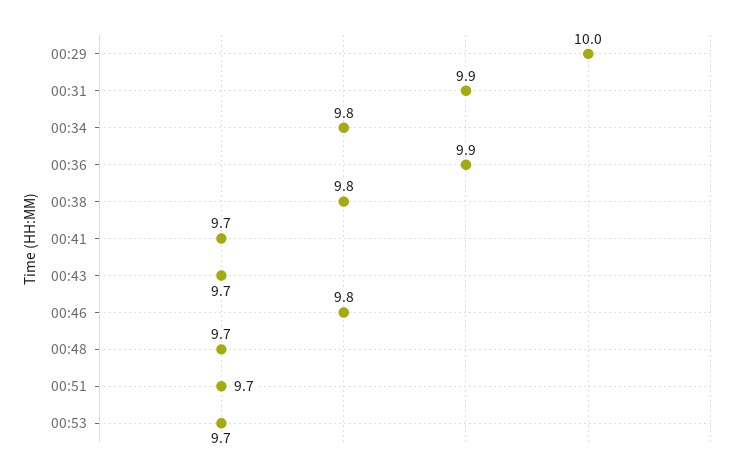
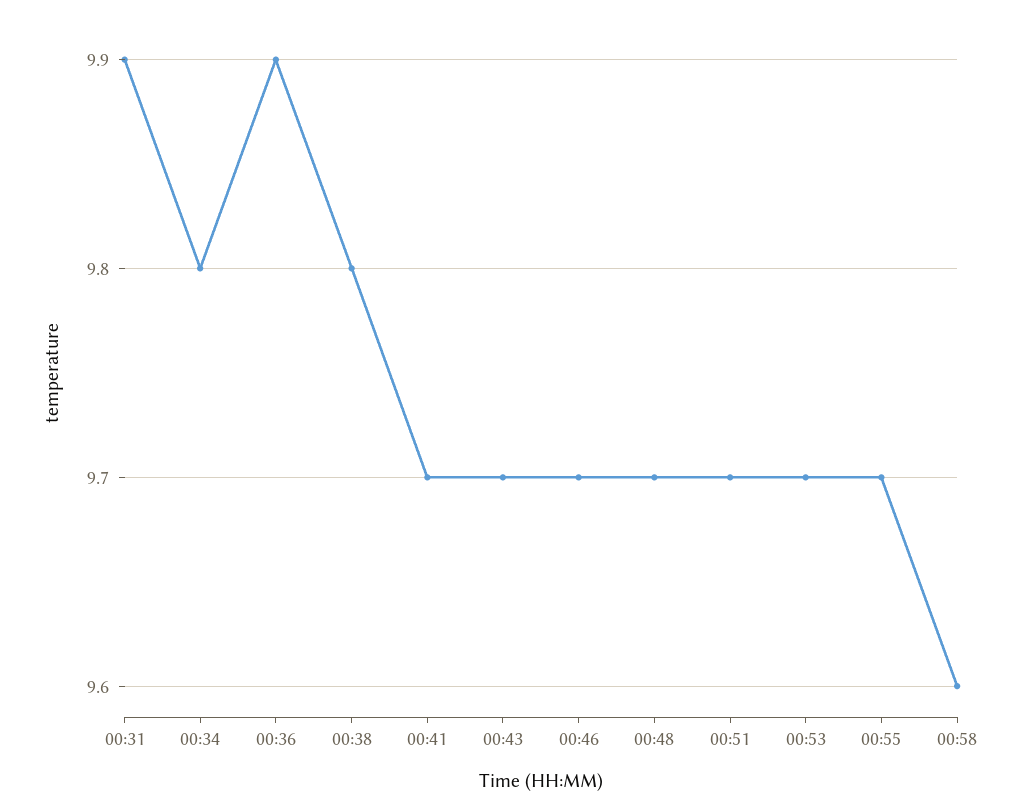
00:29: 10 -> none
00:46: 9.8 -> 9.7
00:55: none -> 9.7
00:58: none -> 9.6

